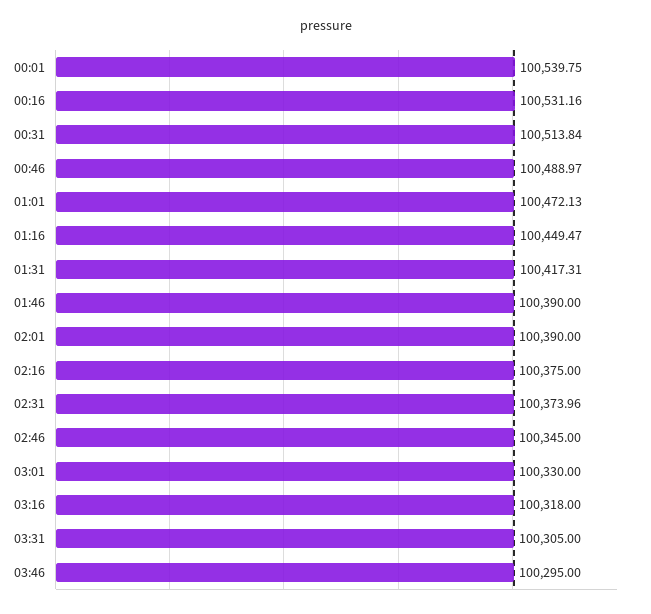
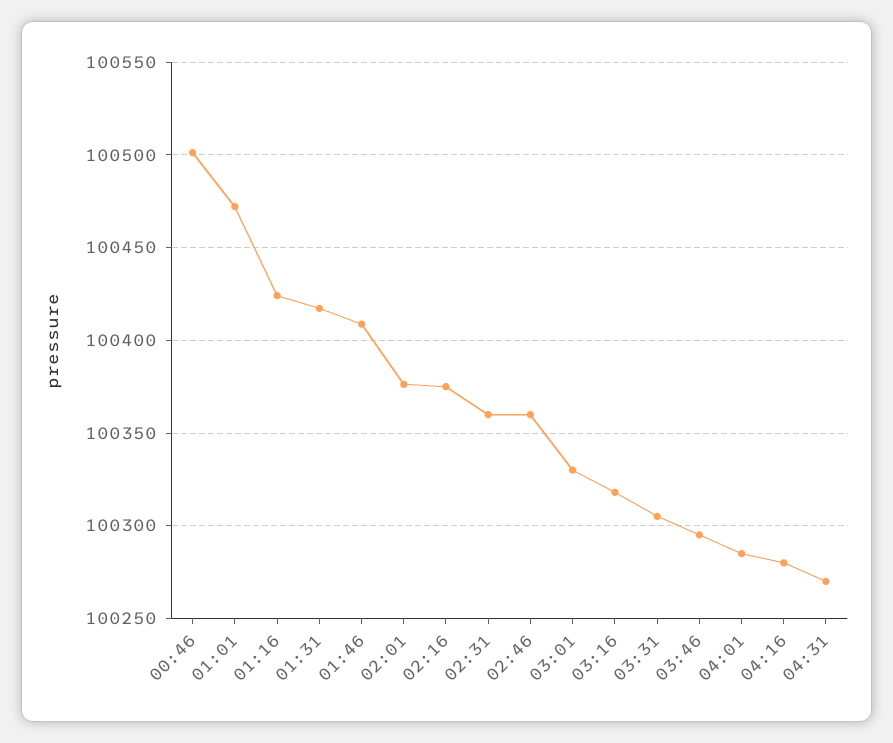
00:01: 100539.75 -> none
00:16: 100531.16 -> none
00:31: 100513.84 -> none
00:46: 100488.97 -> 100500
01:16: 100449.47 -> 100425
01:46: 100390 -> 100410
02:01: 100390 -> 100375
02:31: 100373.96 -> 100360
02:46: 100345 -> 100360
04:01: none -> 100285
04:16: none -> 100280
04:31: none -> 100270

